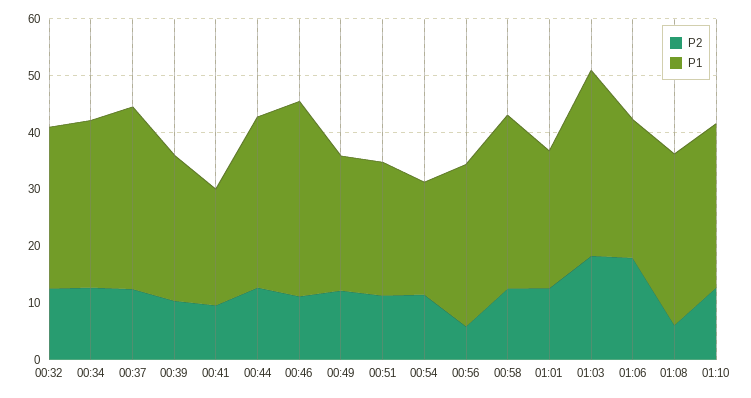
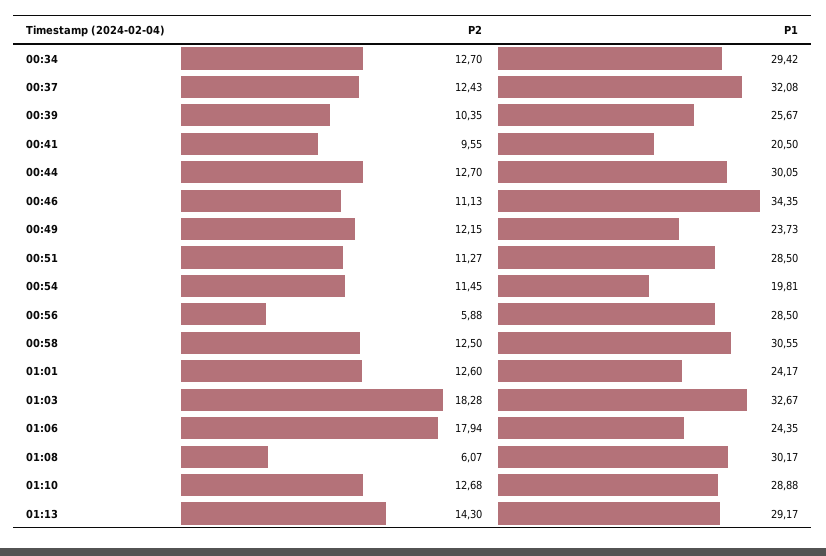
P2, 00:32: 12 -> none
P1, 00:32: 28 -> none
P1, 00:51: 24 -> 28.5
P2, 01:13: none -> 14.3
P1, 01:13: none -> 29.17

